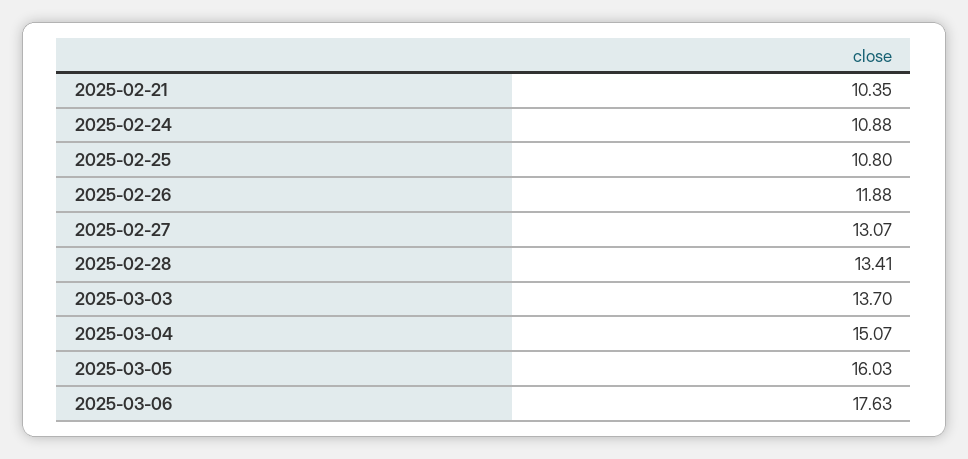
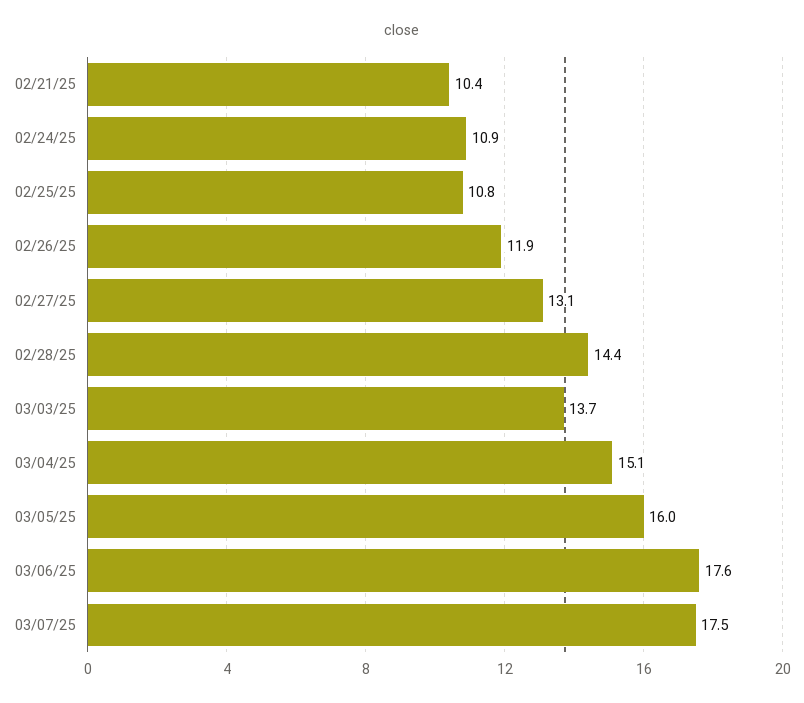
2025-02-28: 13.41 -> 14.4
03/07/25: none -> 17.5

